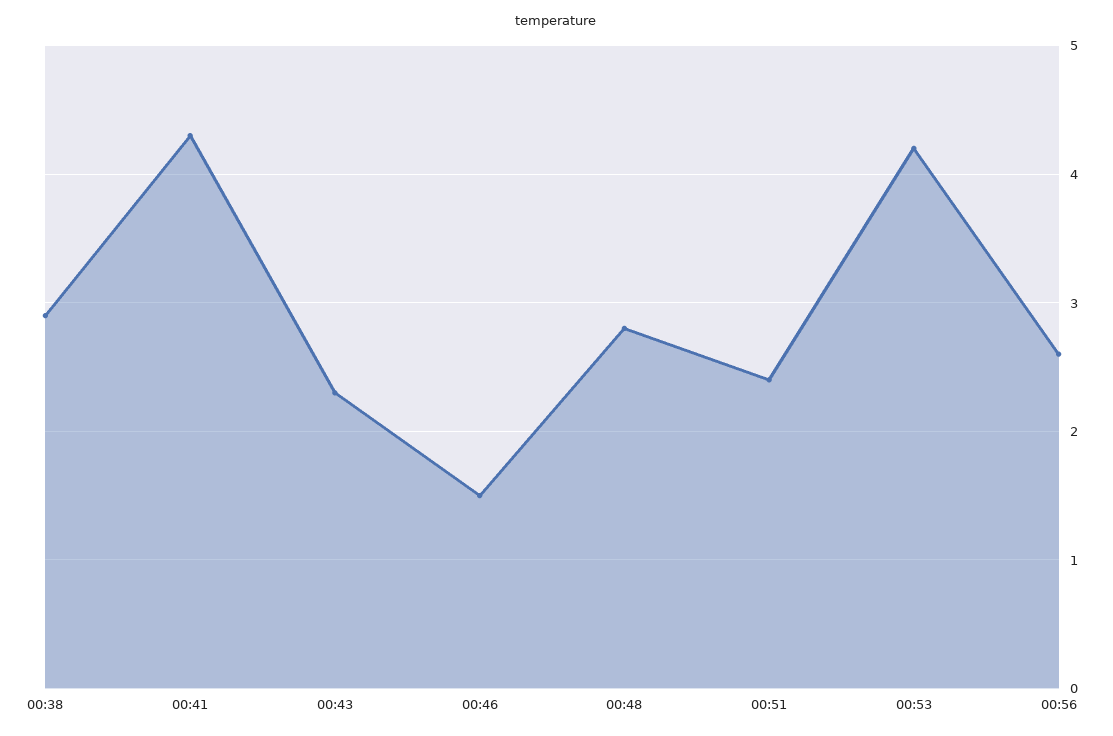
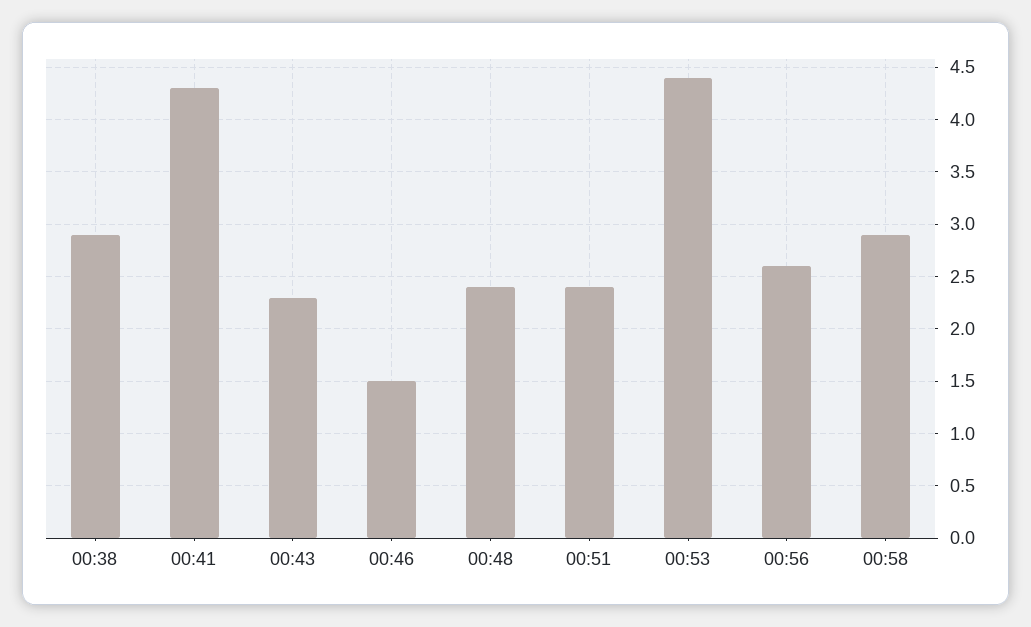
00:48: 2.8 -> 2.4
00:53: 4.2 -> 4.4
00:58: none -> 2.9

